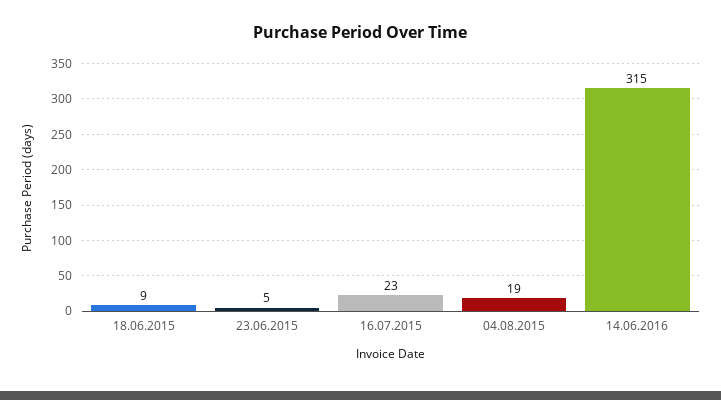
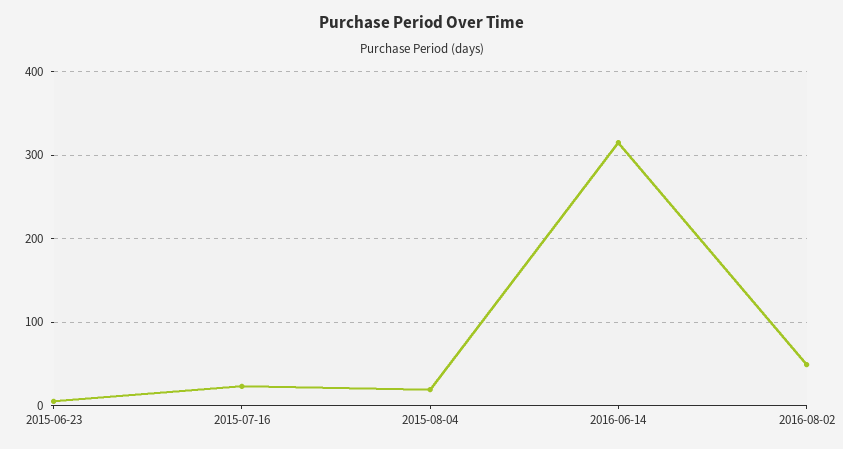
18.06.2015: 9 -> none
2016-08-02: none -> 50

